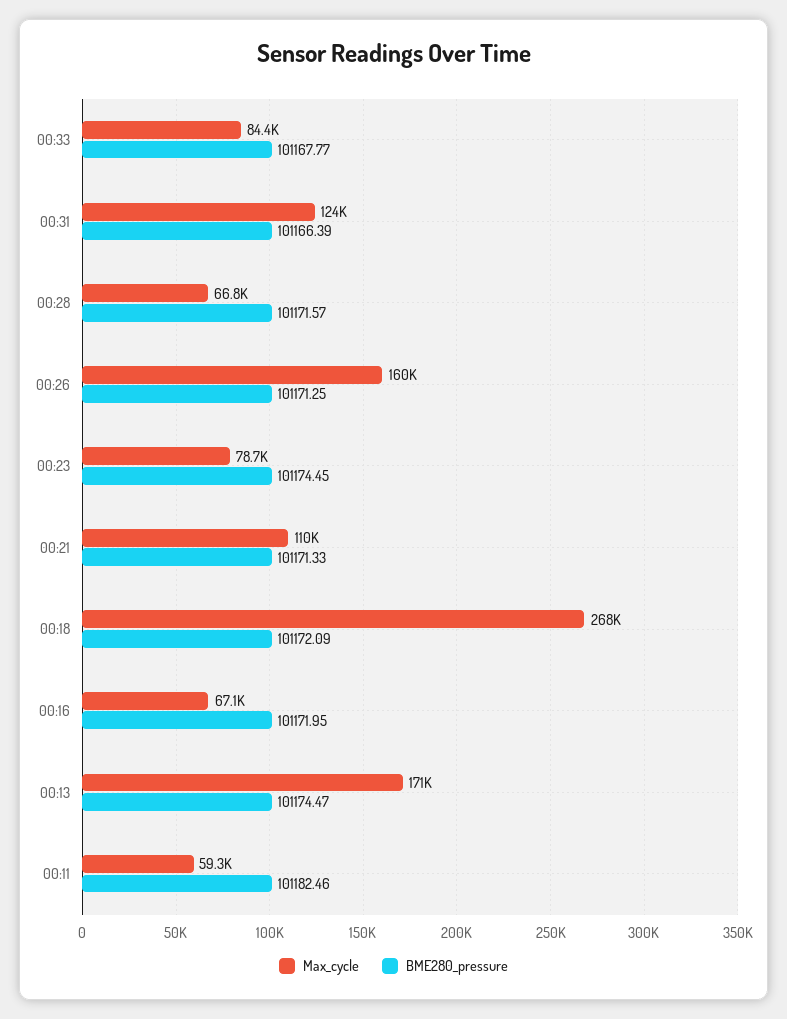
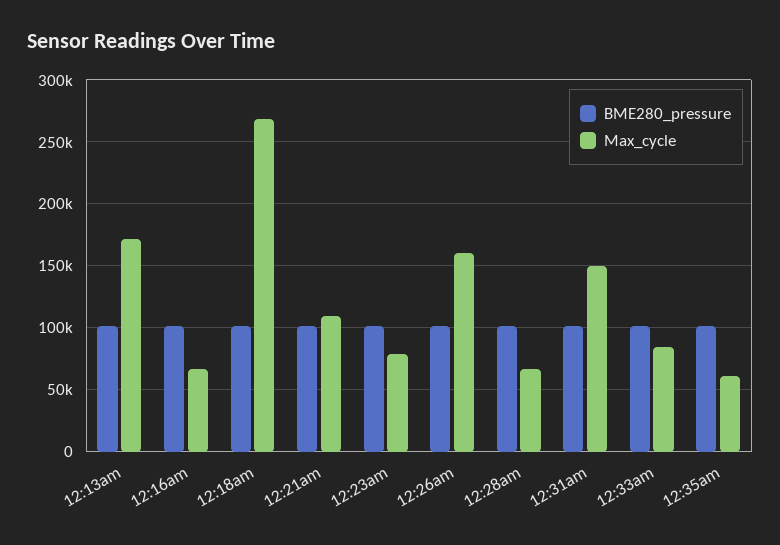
Max_cycle, 00:31: 124000 -> 150000
Max_cycle, 00:11: 59300 -> none
BME280_pressure, 00:11: 101182.46 -> none
BME280_pressure, 12:35am: none -> 100000
Max_cycle, 12:35am: none -> 60000

